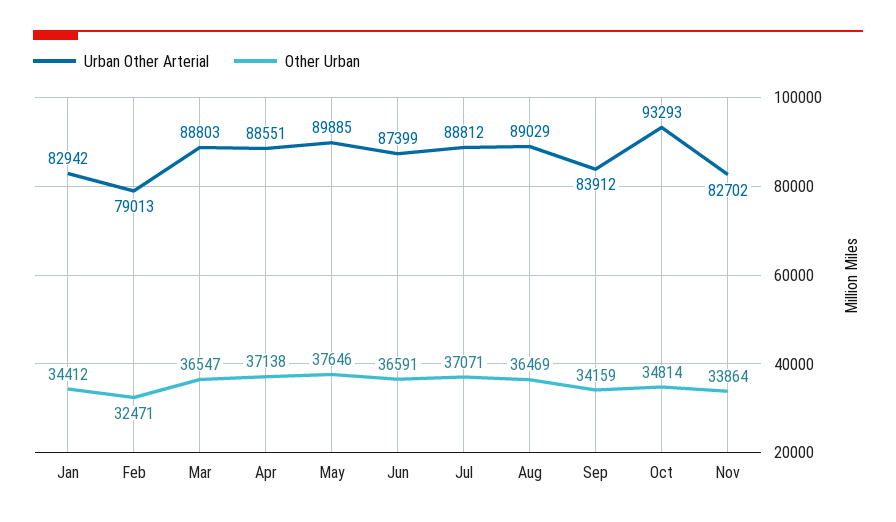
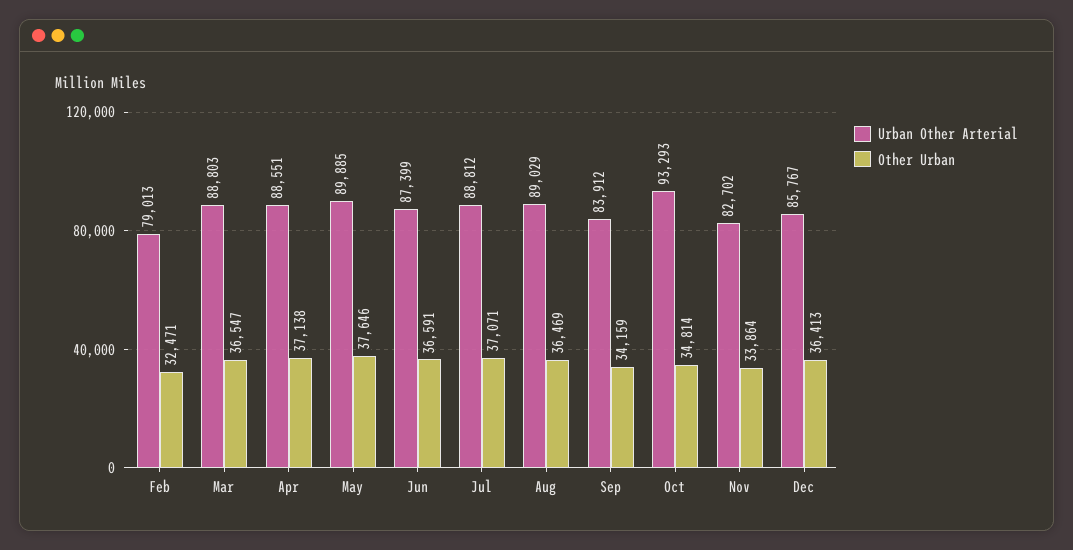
Urban Other Arterial, Jan: 82942 -> none
Other Urban, Jan: 34412 -> none
Urban Other Arterial, Dec: none -> 85767
Other Urban, Dec: none -> 36413

